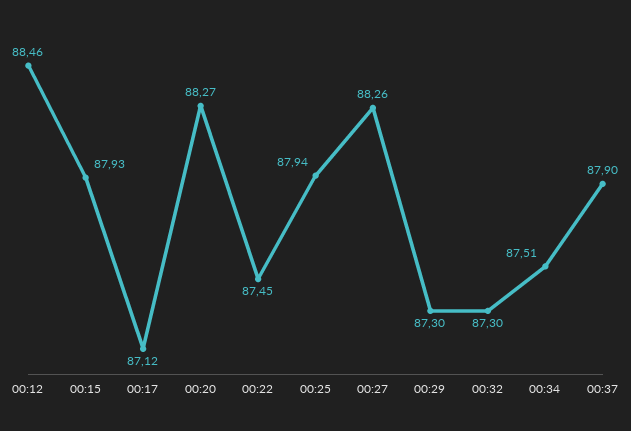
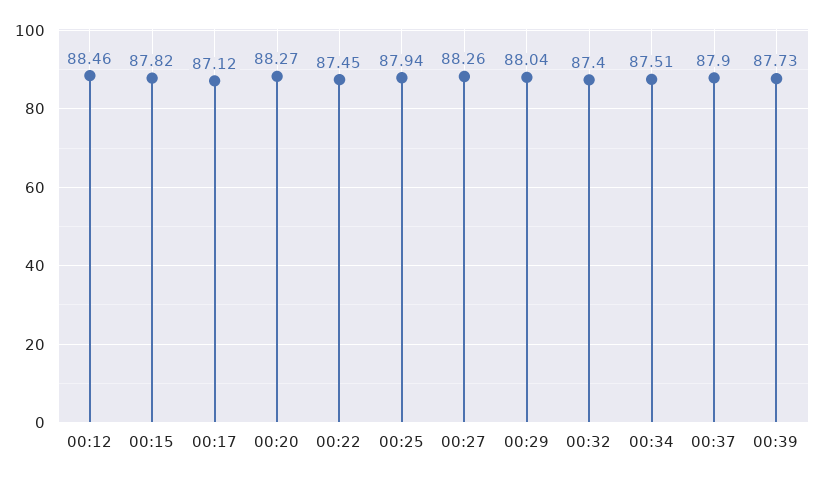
00:15: 87.93 -> 87.82
00:29: 87.3 -> 88.04
00:32: 87.3 -> 87.4
00:39: none -> 87.73

